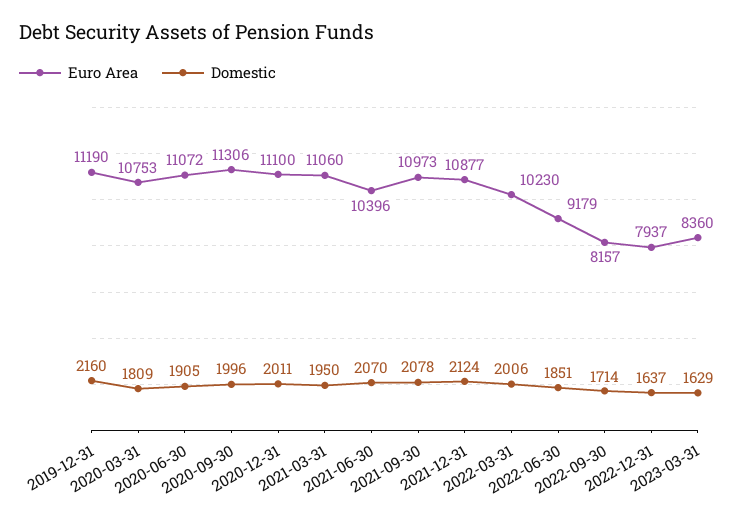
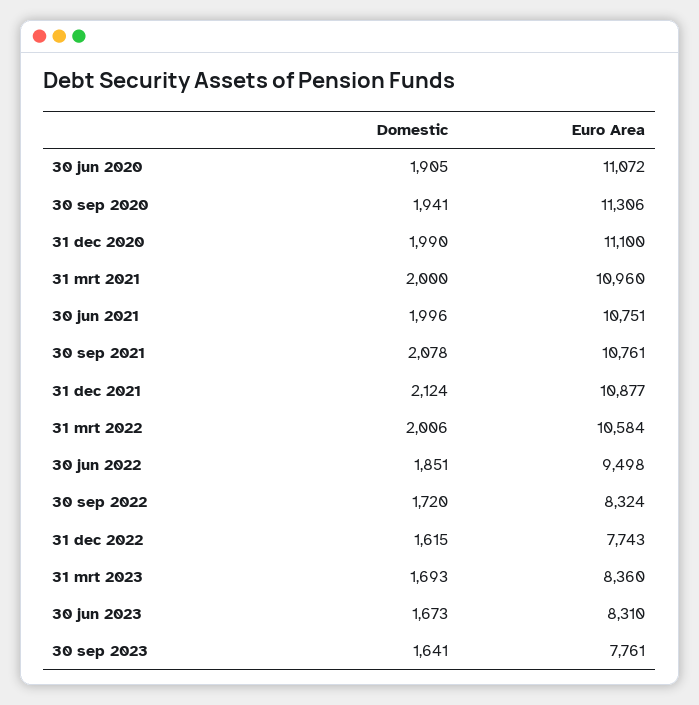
Euro Area, 2019-12-31: 11190 -> none
Domestic, 2019-12-31: 2160 -> none
Euro Area, 2020-03-31: 10753 -> none
Domestic, 2020-03-31: 1809 -> none
Domestic, 2020-09-30: 1996 -> 1941
Domestic, 2020-12-31: 2011 -> 1990
Euro Area, 2021-03-31: 11060 -> 10960
Domestic, 2021-03-31: 1950 -> 2000
Euro Area, 2021-06-30: 10396 -> 10751
Domestic, 2021-06-30: 2070 -> 1996
Euro Area, 2021-09-30: 10973 -> 10761
Euro Area, 2022-03-31: 10230 -> 10584
Euro Area, 2022-06-30: 9179 -> 9498
Euro Area, 2022-09-30: 8157 -> 8324
Domestic, 2022-09-30: 1714 -> 1720
Euro Area, 2022-12-31: 7937 -> 7743
Domestic, 2022-12-31: 1637 -> 1615
Domestic, 2023-03-31: 1629 -> 1693
Domestic, 30 jun 2023: none -> 1673
Euro Area, 30 jun 2023: none -> 8310
Domestic, 30 sep 2023: none -> 1641
Euro Area, 30 sep 2023: none -> 7761

